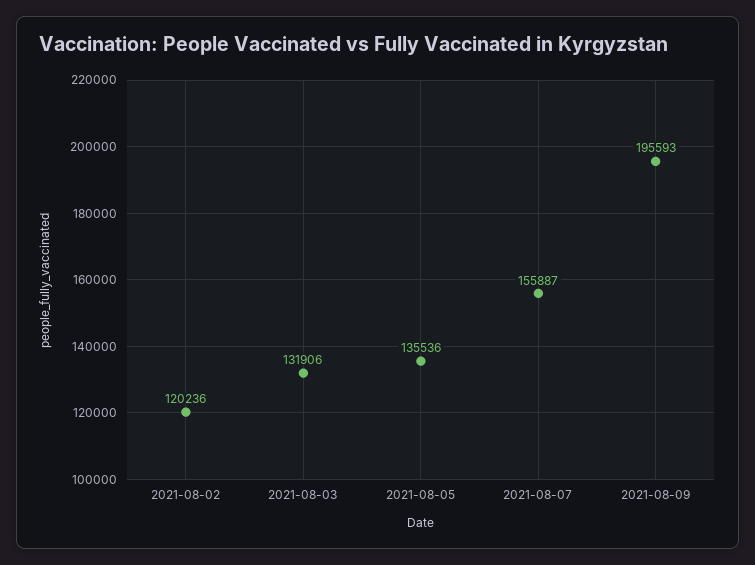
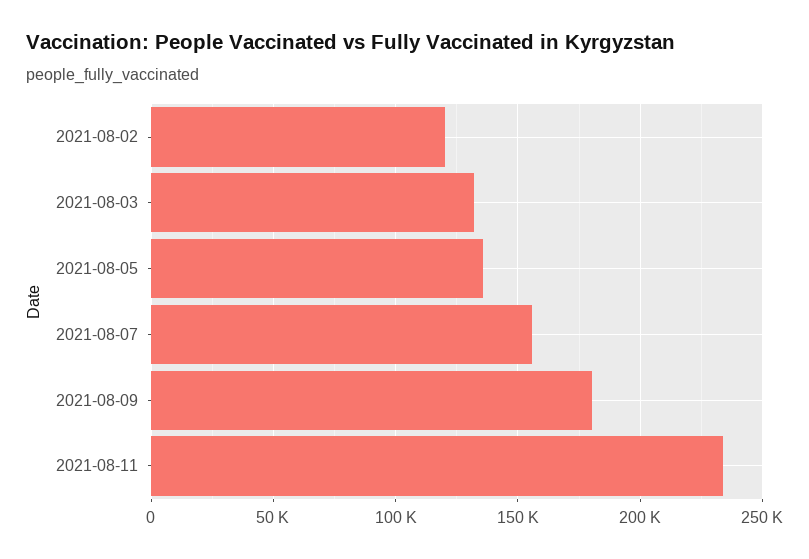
2021-08-09: 195593 -> 180000
2021-08-11: none -> 235000

